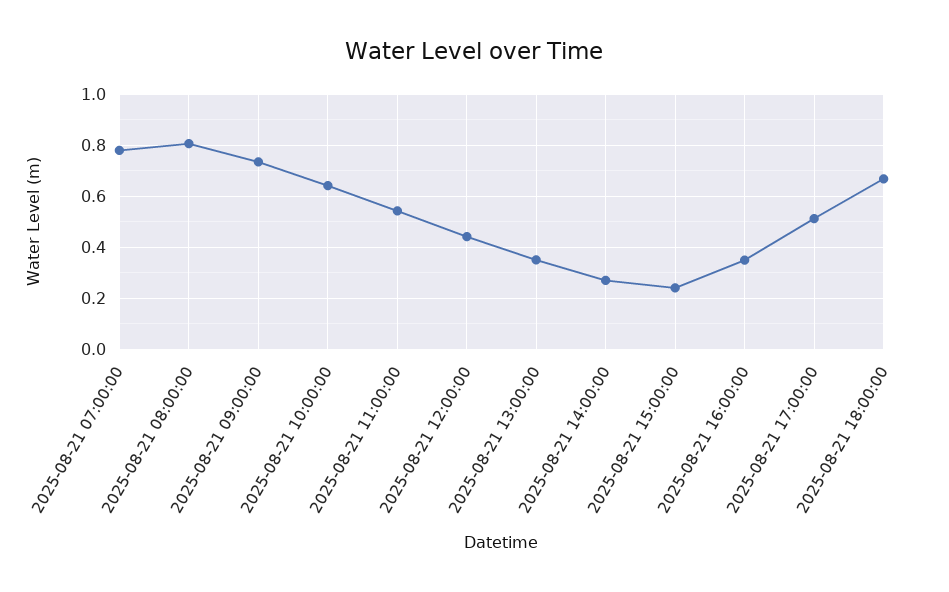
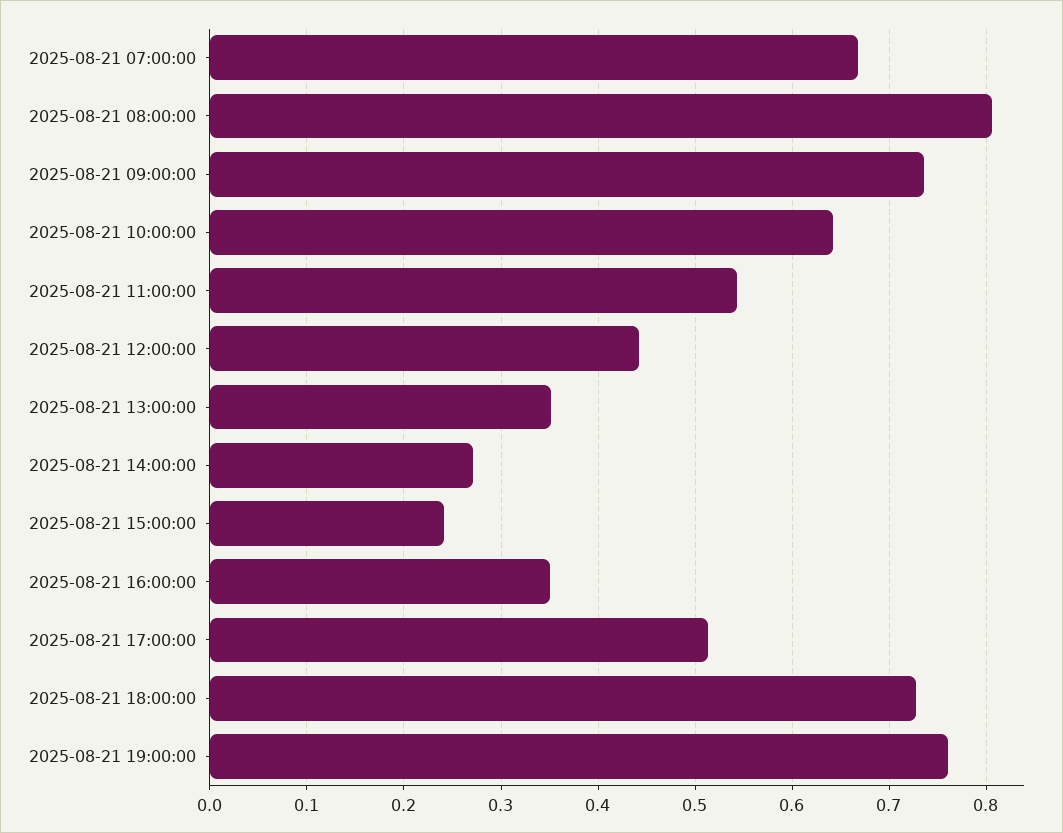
2025-08-21 07:00:00: 0.775 -> 0.67
2025-08-21 18:00:00: 0.675 -> 0.73
2025-08-21 19:00:00: none -> 0.76

